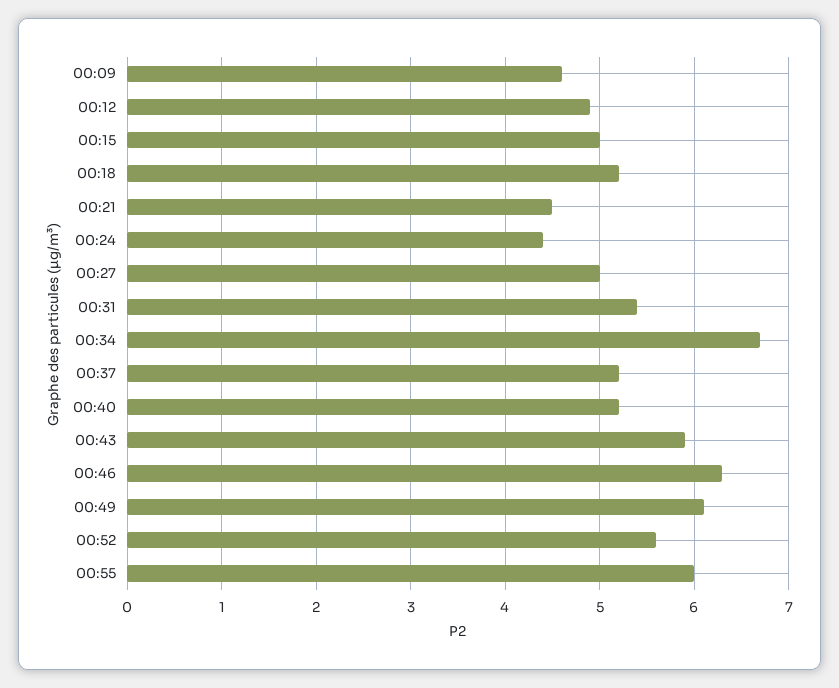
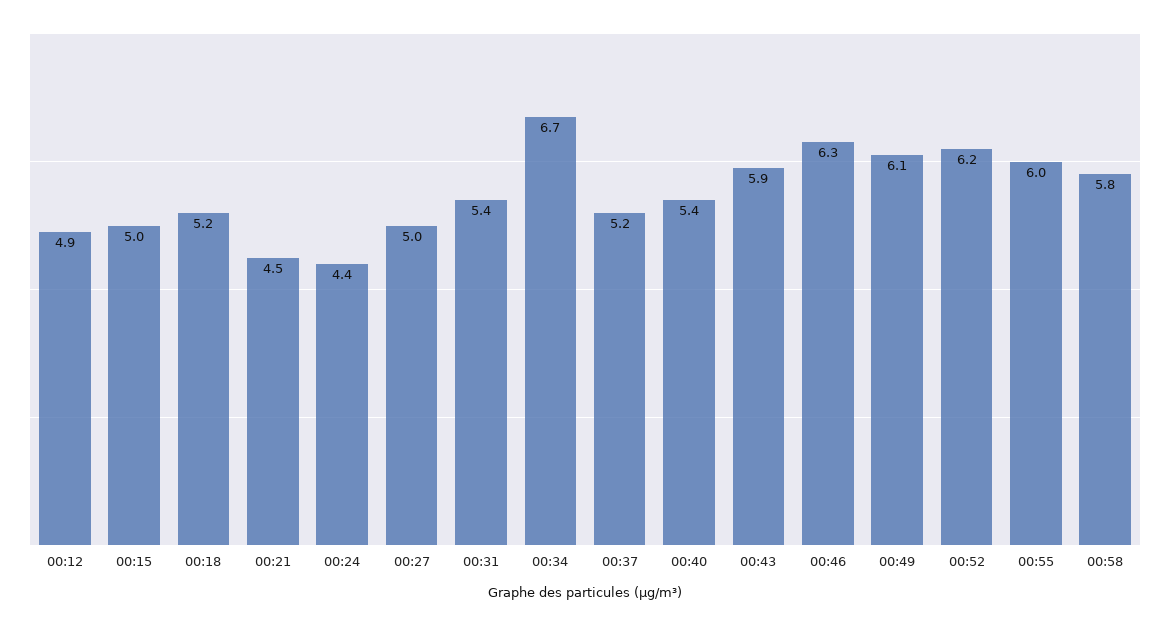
00:09: 4.6 -> none
00:40: 5.2 -> 5.4
00:52: 5.6 -> 6.2
00:58: none -> 5.8

